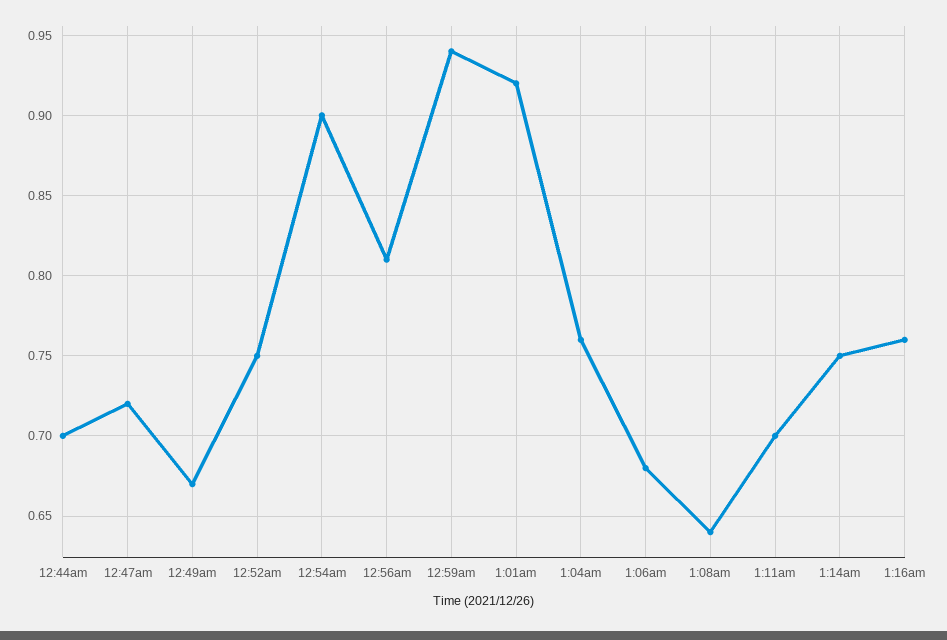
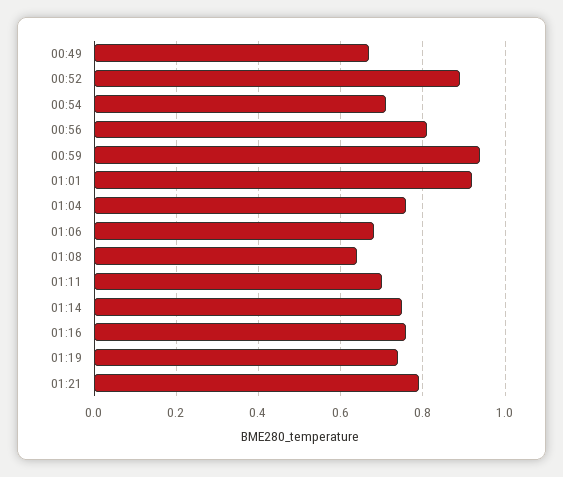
12:44am: 0.7 -> none
12:47am: 0.72 -> none
12:52am: 0.75 -> 0.9
12:54am: 0.9 -> 0.7
01:19: none -> 0.75
01:21: none -> 0.8

